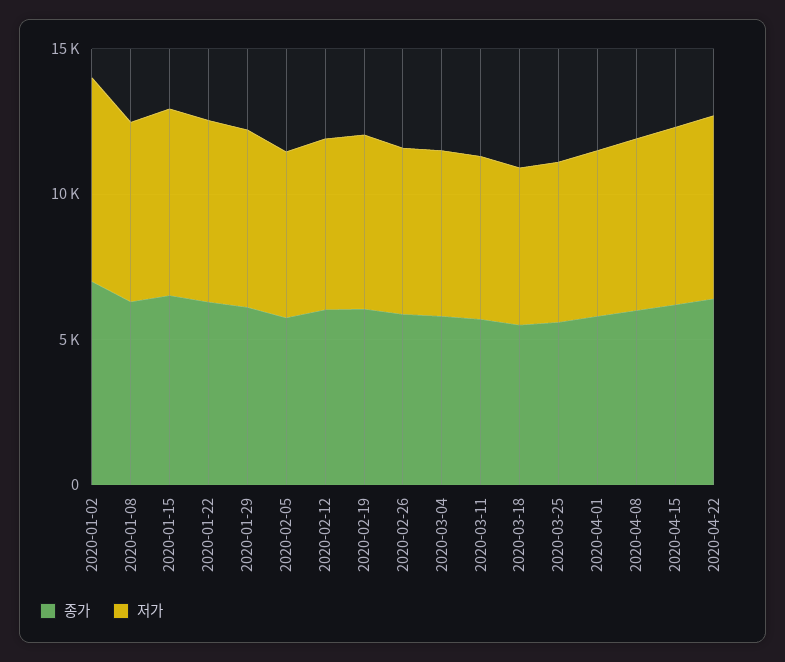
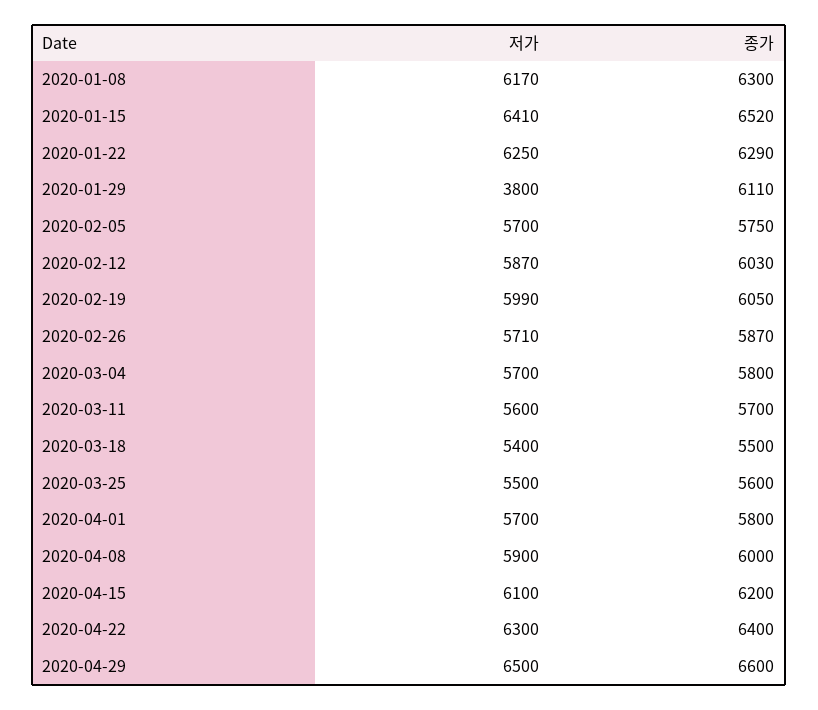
종가, 2020-01-02: 7000 -> none
저가, 2020-01-02: 7000 -> none
저가, 2020-01-29: 6000 -> 3800
저가, 2020-04-29: none -> 6500
종가, 2020-04-29: none -> 6600

